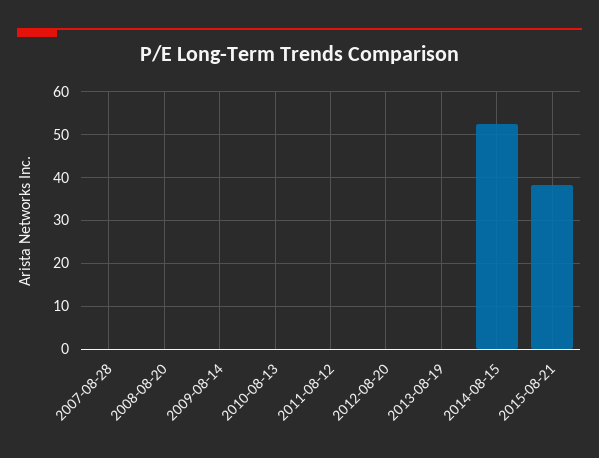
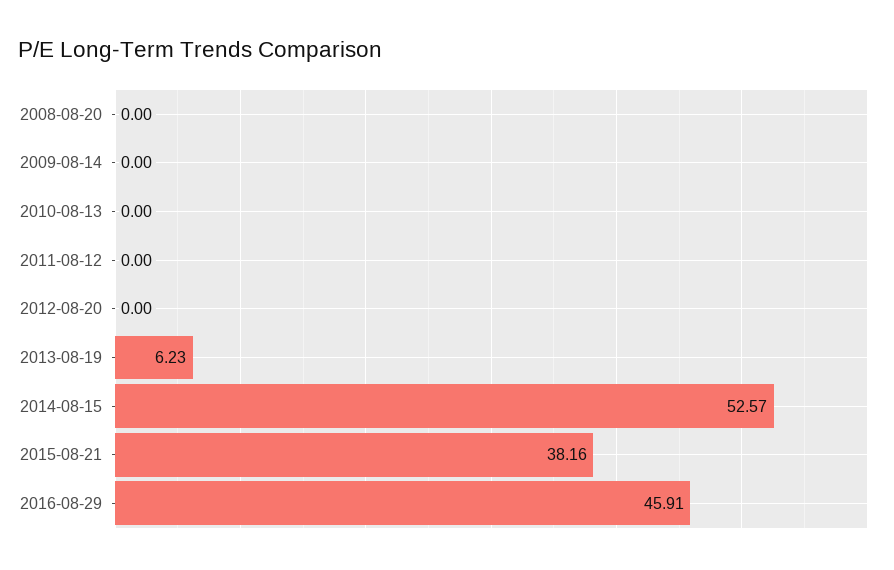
2007-08-28: 0 -> none
2013-08-19: 0 -> 6.23
2016-08-29: none -> 45.91

